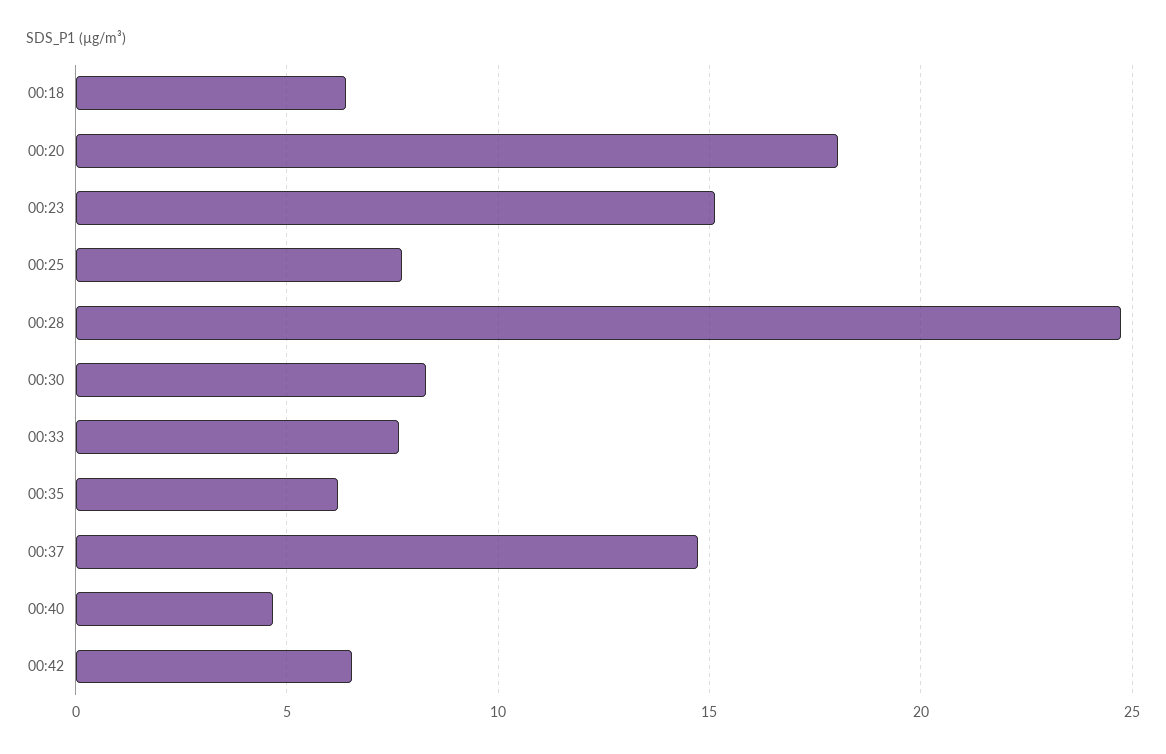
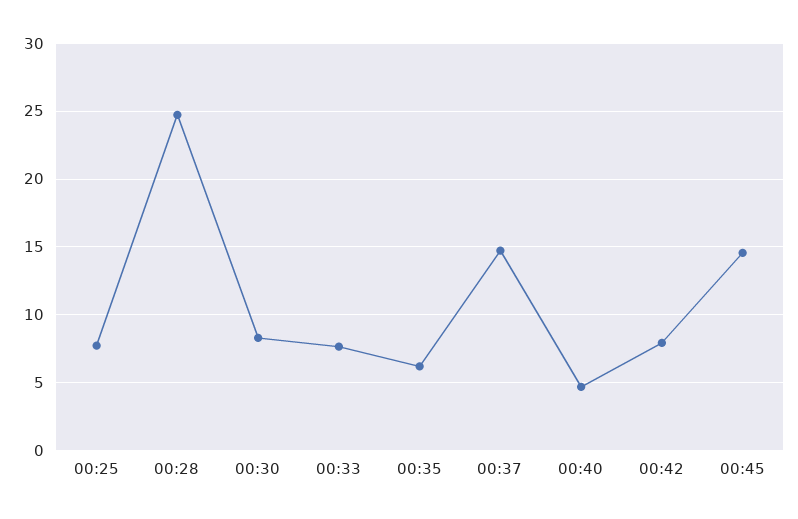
00:18: 6.5 -> none
00:20: 18 -> none
00:23: 15 -> none
00:42: 6.5 -> 8
00:45: none -> 14.5

